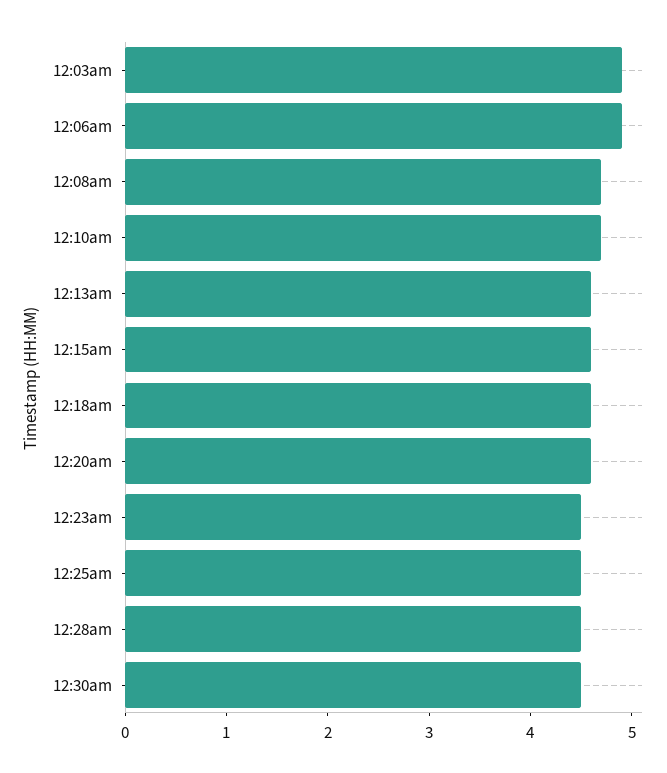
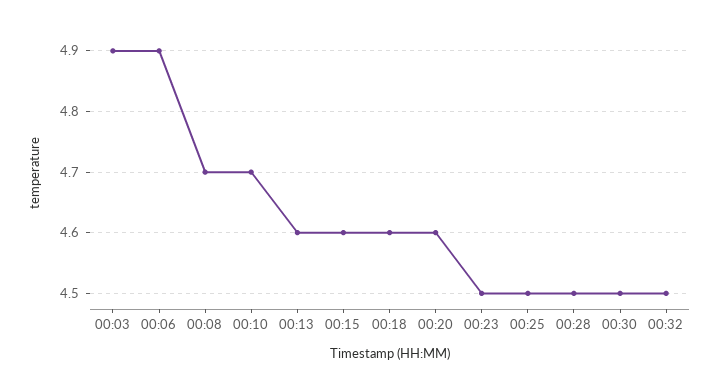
00:32: none -> 4.5

